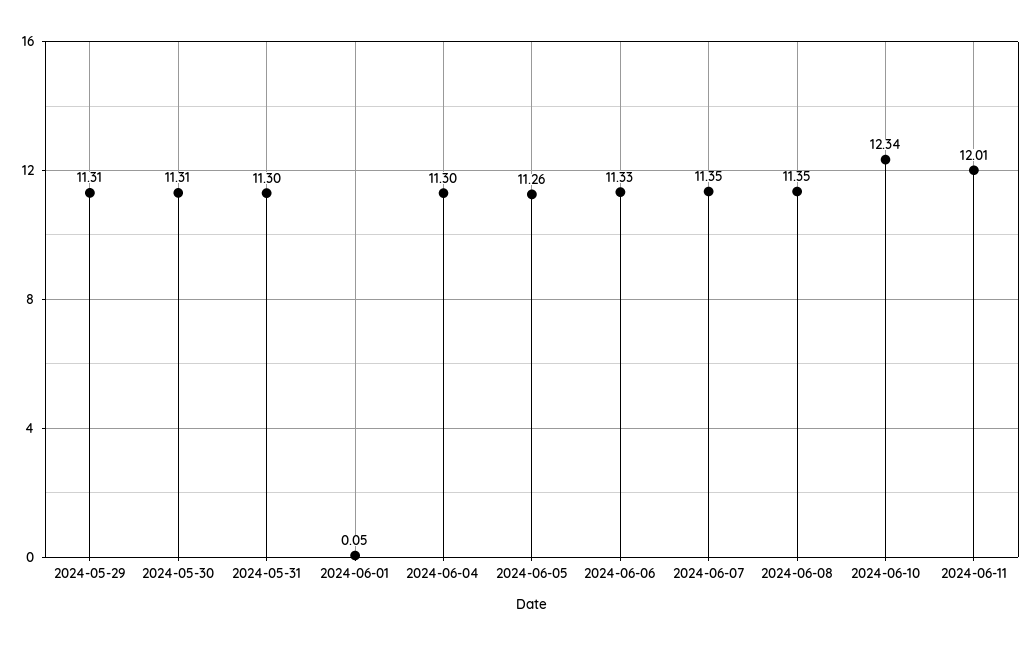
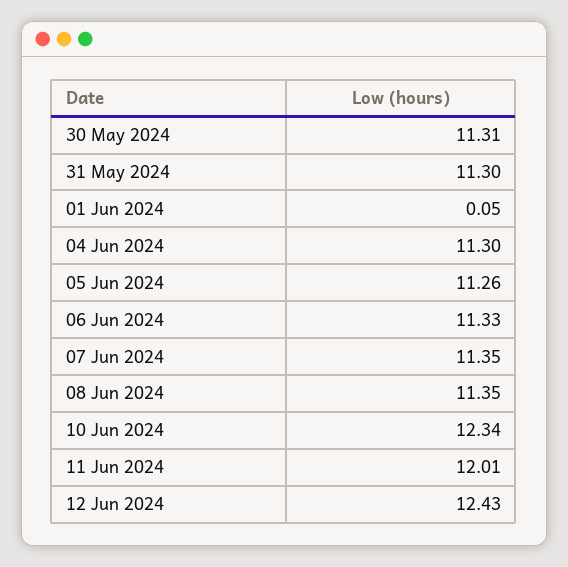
2024-05-29: 11.31 -> none
12 Jun 2024: none -> 12.43

